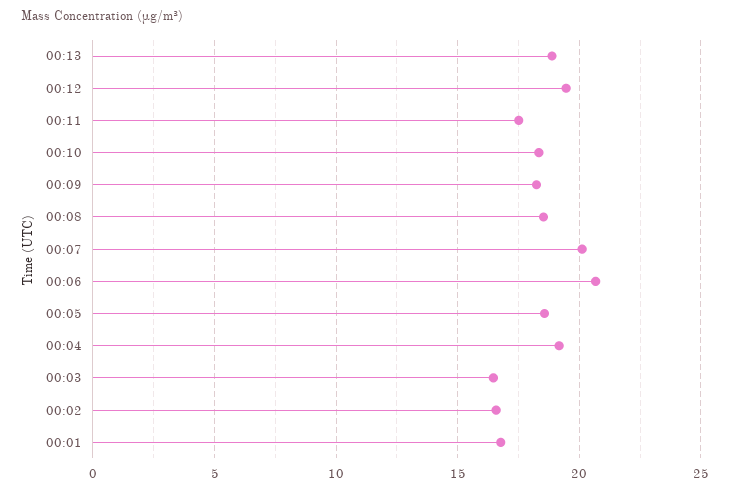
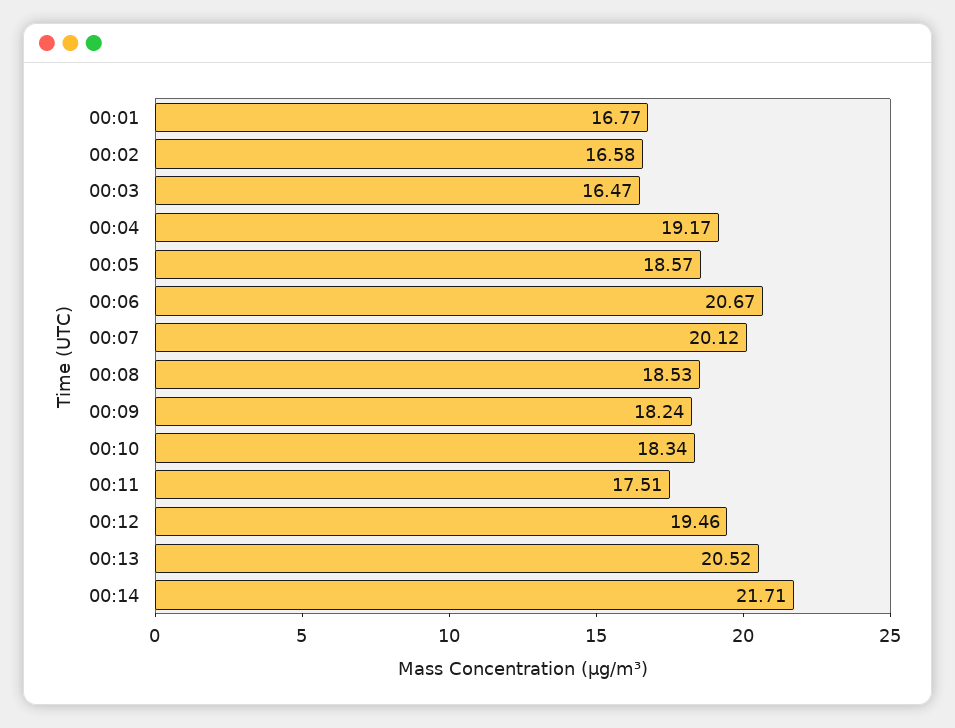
00:13: 19 -> 20.52
00:14: none -> 21.71

